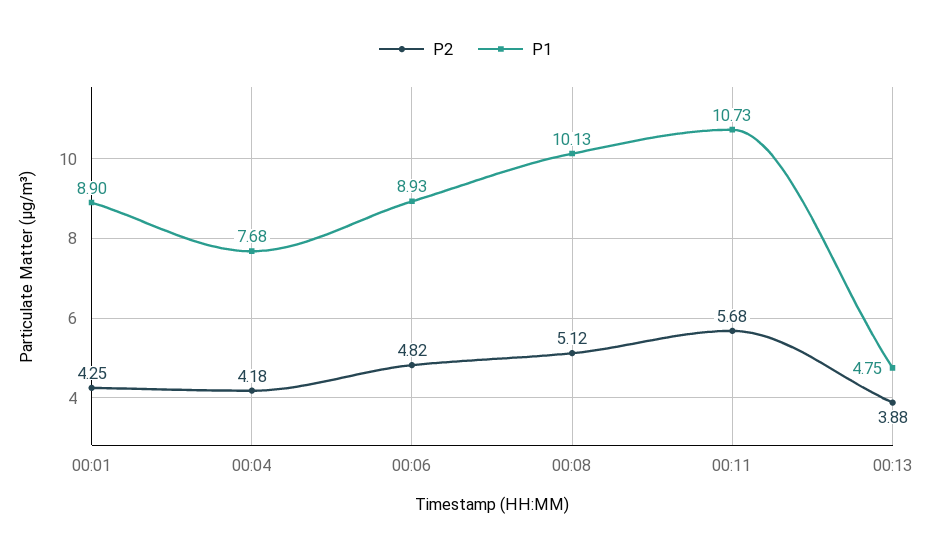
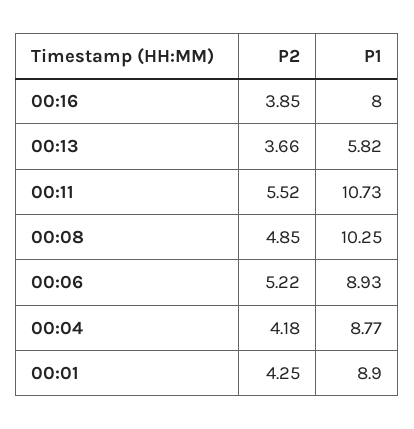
P1, 00:04: 7.68 -> 8.77
P2, 00:06: 4.82 -> 5.22
P2, 00:08: 5.12 -> 4.85
P1, 00:08: 10.13 -> 10.25
P2, 00:11: 5.68 -> 5.52
P2, 00:13: 3.88 -> 3.66
P1, 00:13: 4.75 -> 5.82
P2, 00:16: none -> 3.85
P1, 00:16: none -> 8

